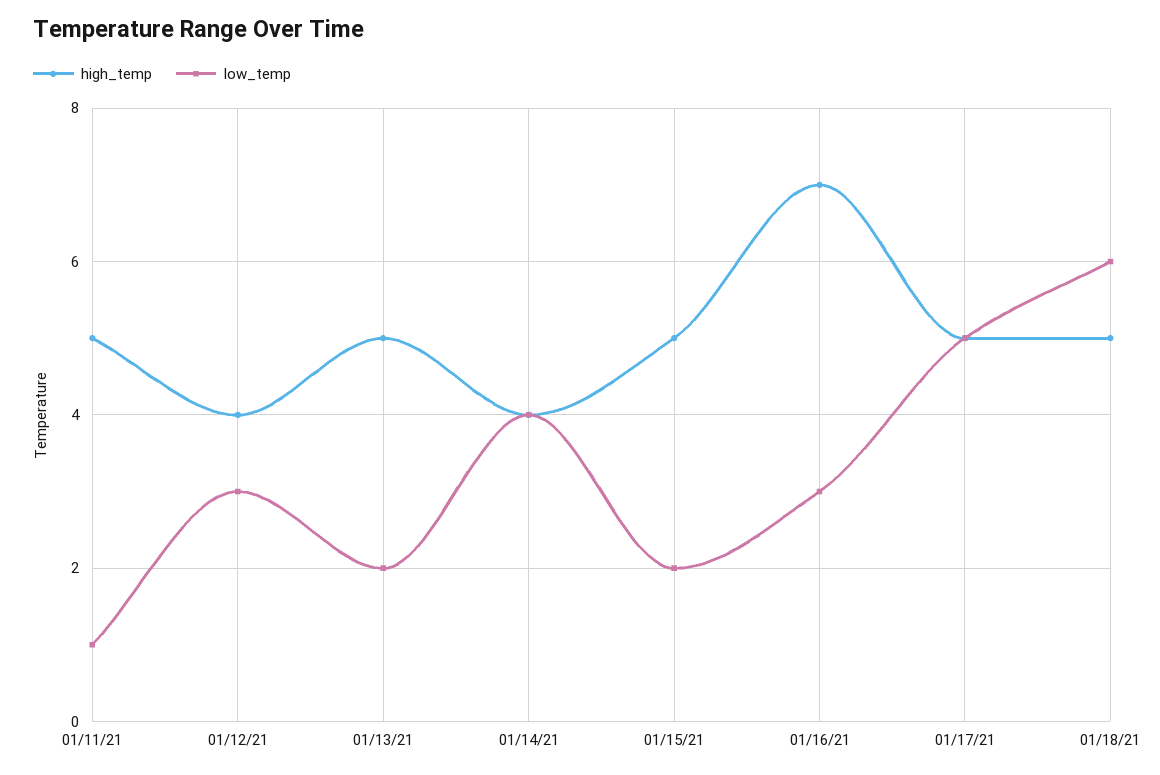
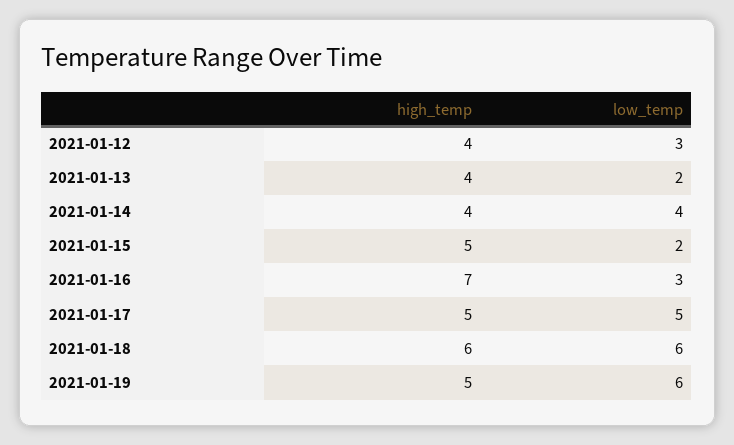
high_temp, 01/11/21: 5 -> none
low_temp, 01/11/21: 1 -> none
high_temp, 01/13/21: 5 -> 4
high_temp, 01/18/21: 5 -> 6
high_temp, 2021-01-19: none -> 5
low_temp, 2021-01-19: none -> 6

